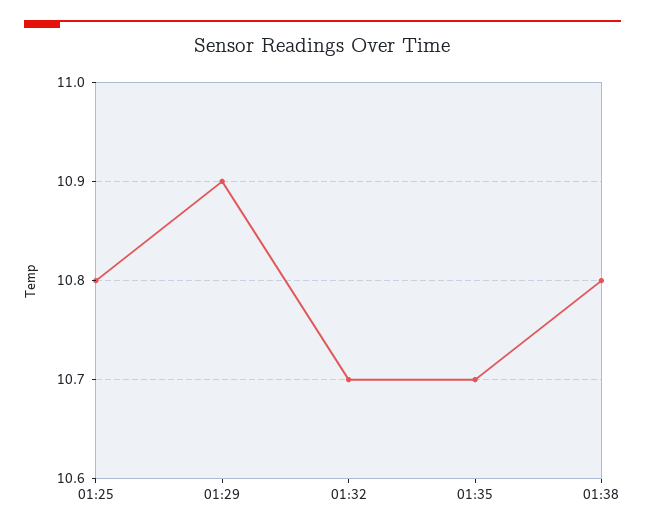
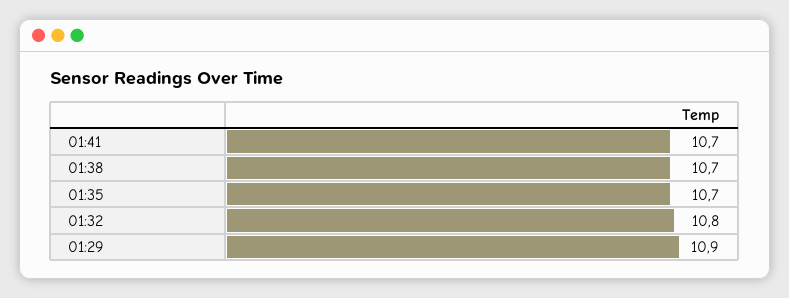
01:25: 10.8 -> none
01:32: 10.7 -> 10.8
01:38: 10.8 -> 10.7
01:41: none -> 10.7

